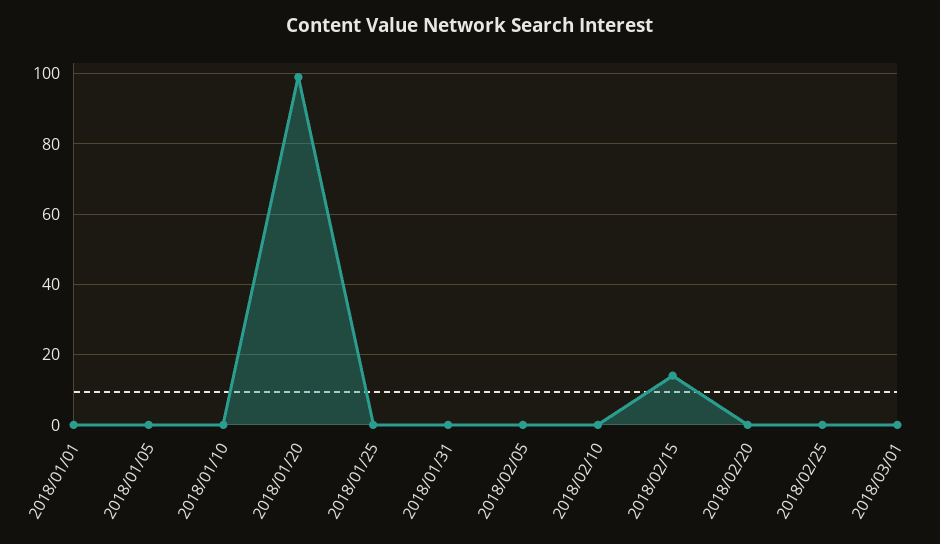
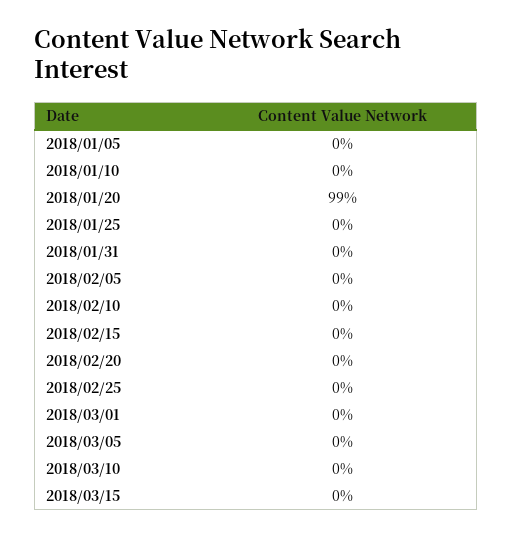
2018/01/01: 0 -> none
2018/02/15: 15 -> 0
2018/03/05: none -> 0
2018/03/10: none -> 0
2018/03/15: none -> 0

